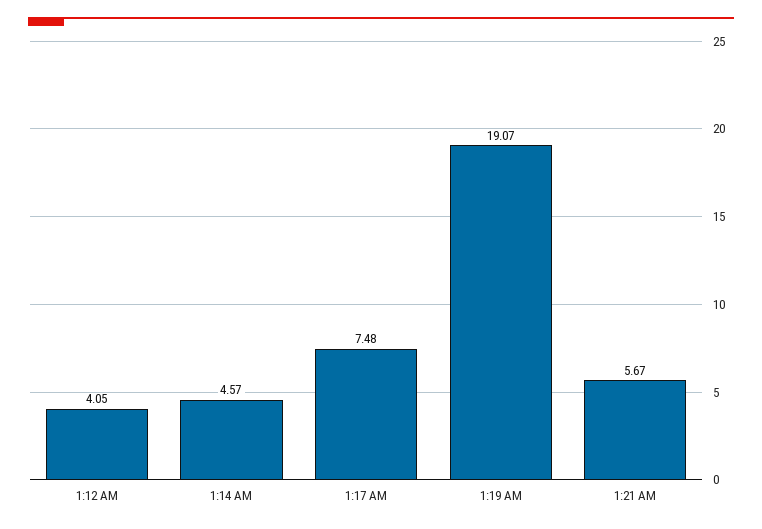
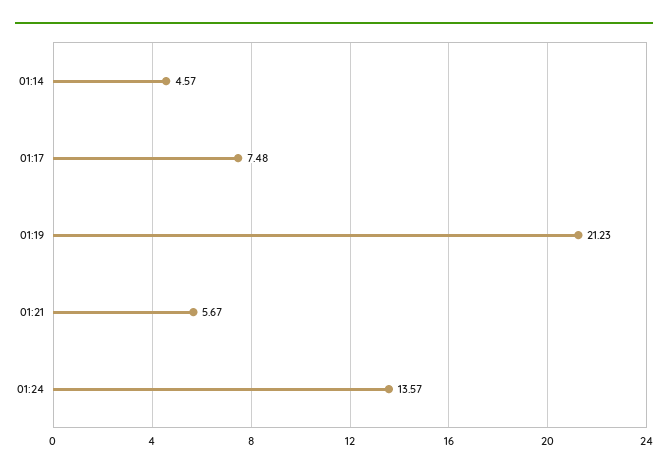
1:12 AM: 4.05 -> none
1:19 AM: 19.07 -> 21.23
01:24: none -> 13.57

